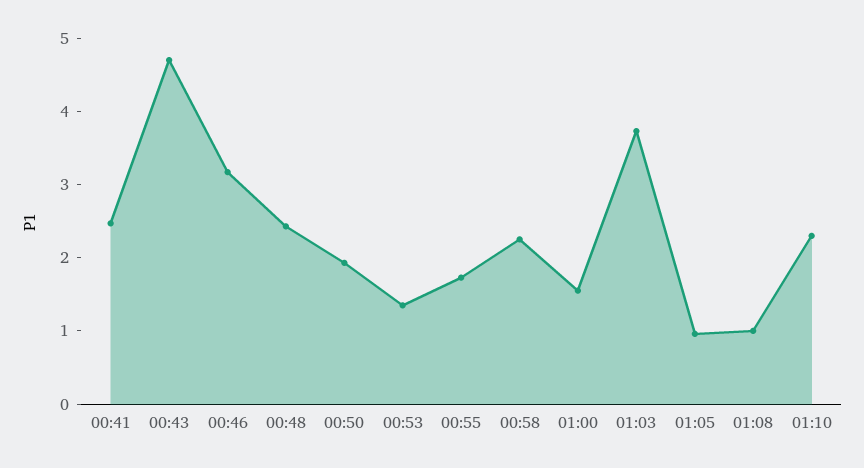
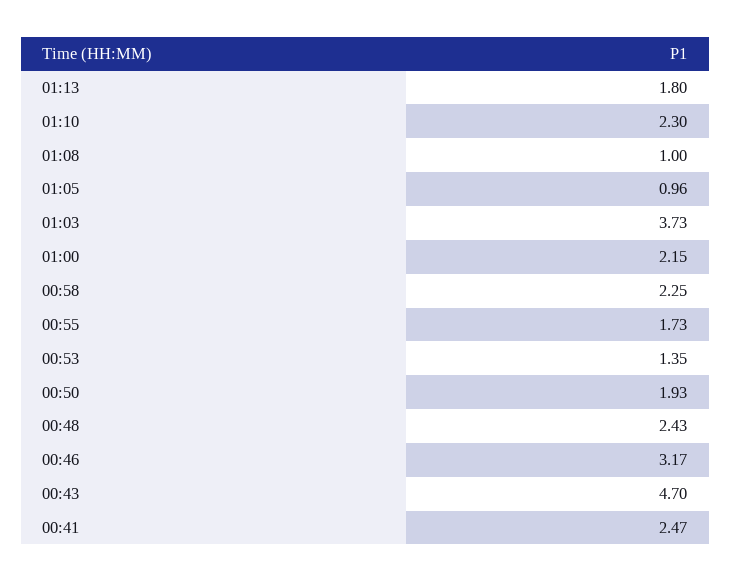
01:00: 1.6 -> 2.15
01:13: none -> 1.8

